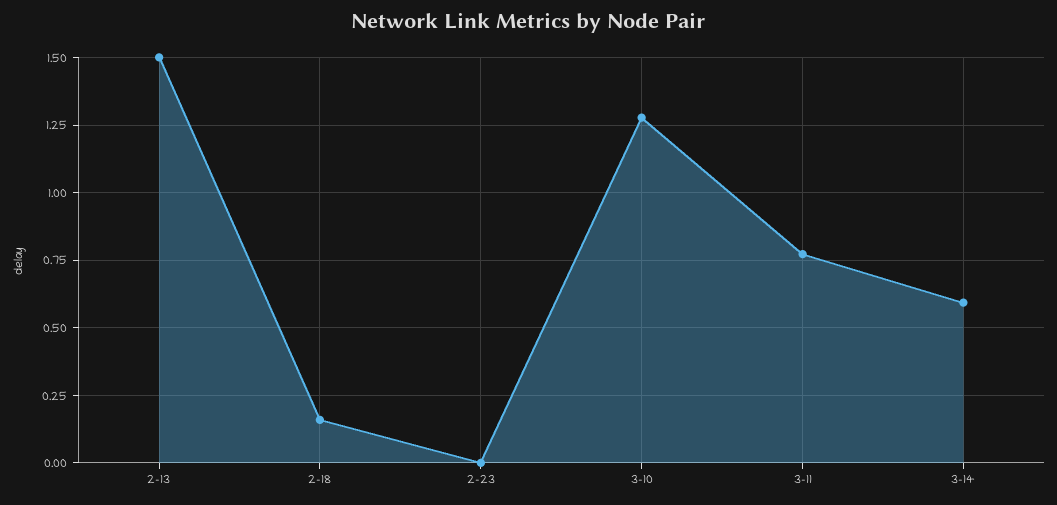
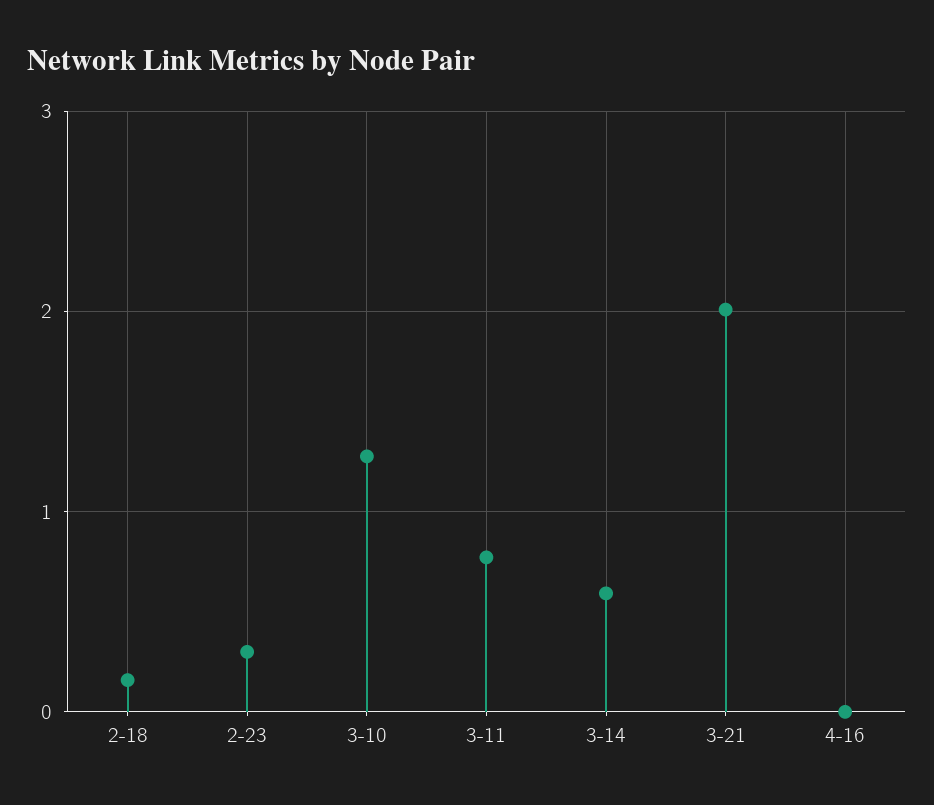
2-13: 1.5 -> none
2-23: 0 -> 0.3
3-21: none -> 2
4-16: none -> 0

